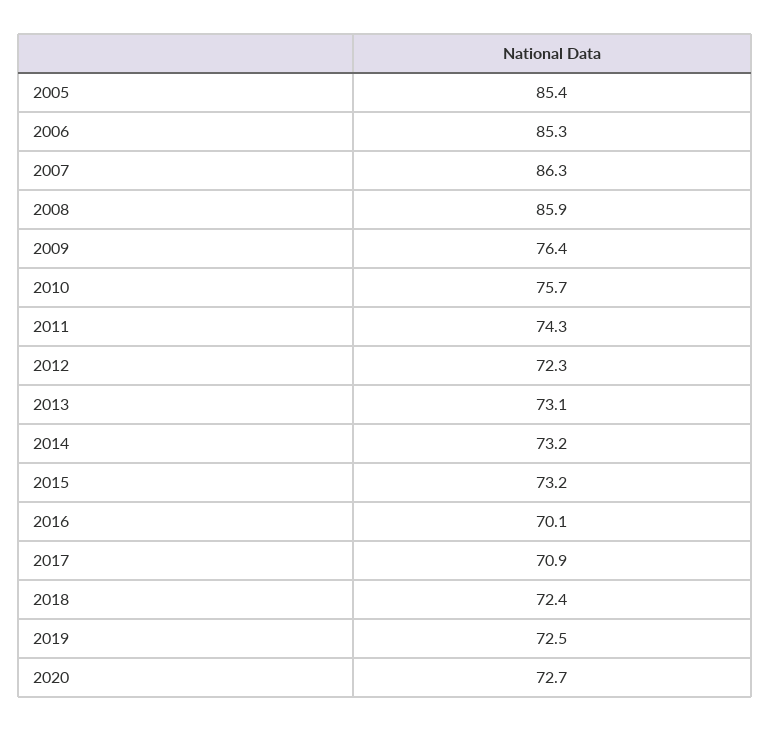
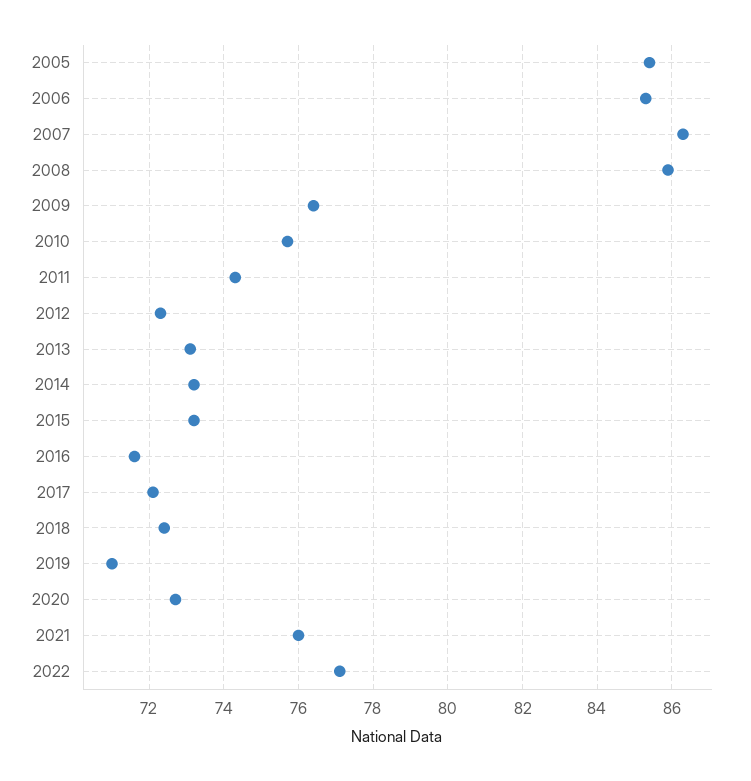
2016: 70.1 -> 71.5
2017: 70.9 -> 72
2019: 72.5 -> 71
2021: none -> 76
2022: none -> 77

